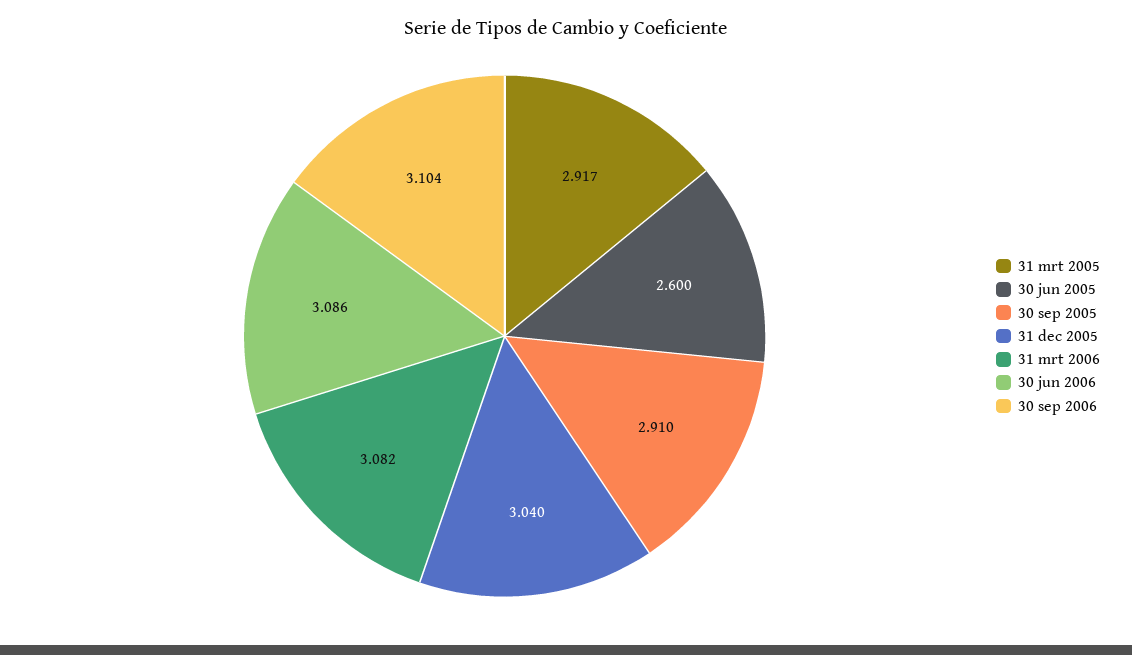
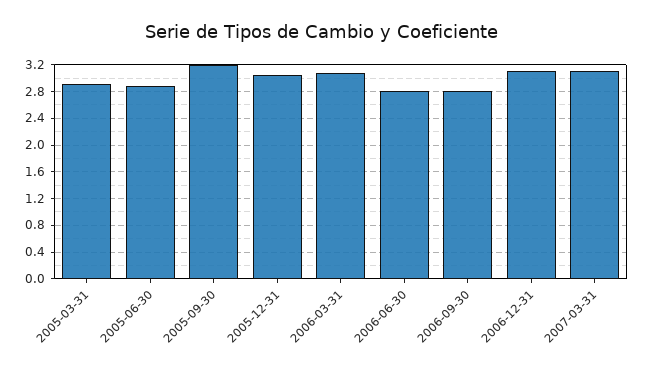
30 jun 2005: 2.6 -> 2.9
30 sep 2005: 2.91 -> 3.2
30 jun 2006: 3.086 -> 2.8
30 sep 2006: 3.104 -> 2.8
2006-12-31: none -> 3.1
2007-03-31: none -> 3.1

